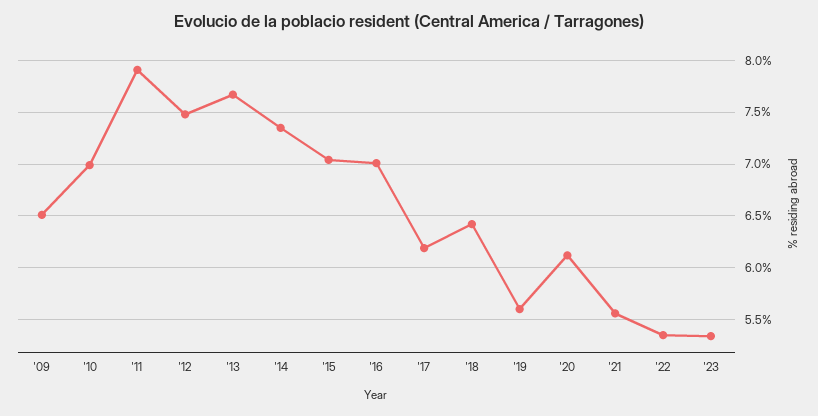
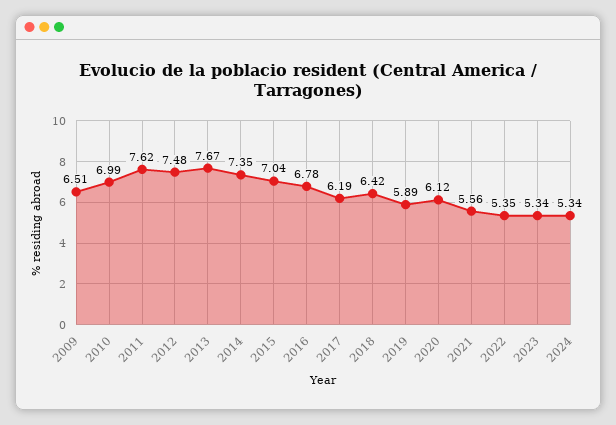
'11: 7.9 -> 7.62
'16: 7 -> 6.78
'19: 5.6 -> 5.89
2024: none -> 5.34

